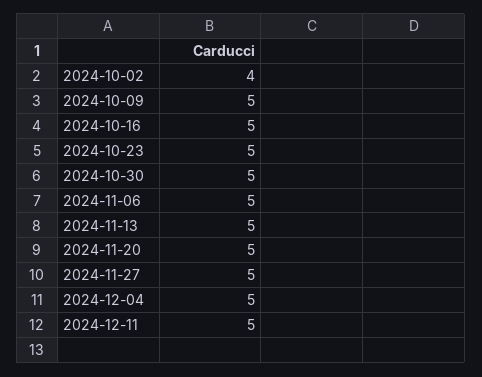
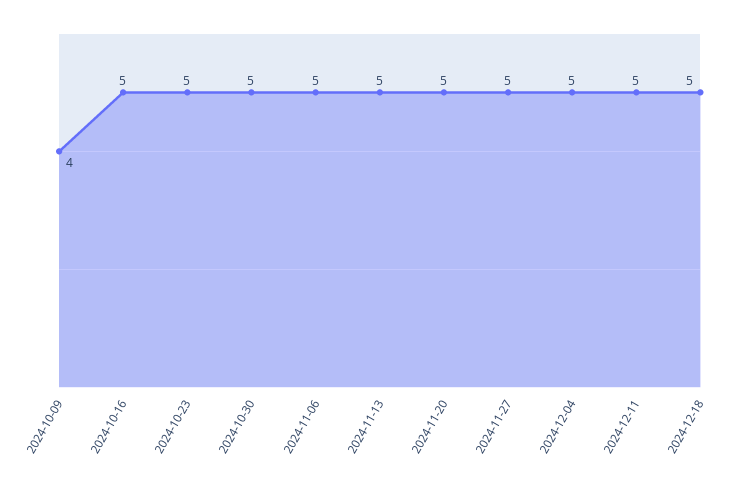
2024-10-02: 4 -> none
2024-10-09: 5 -> 4
2024-12-18: none -> 5

